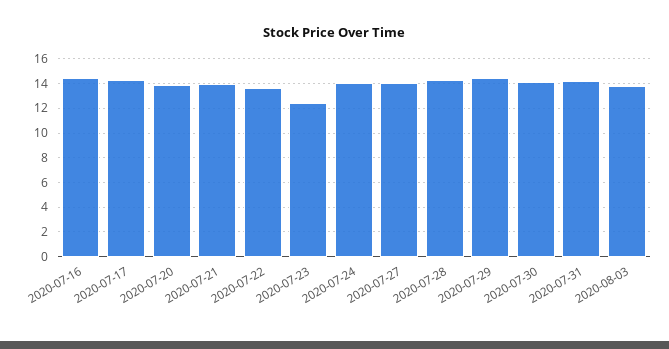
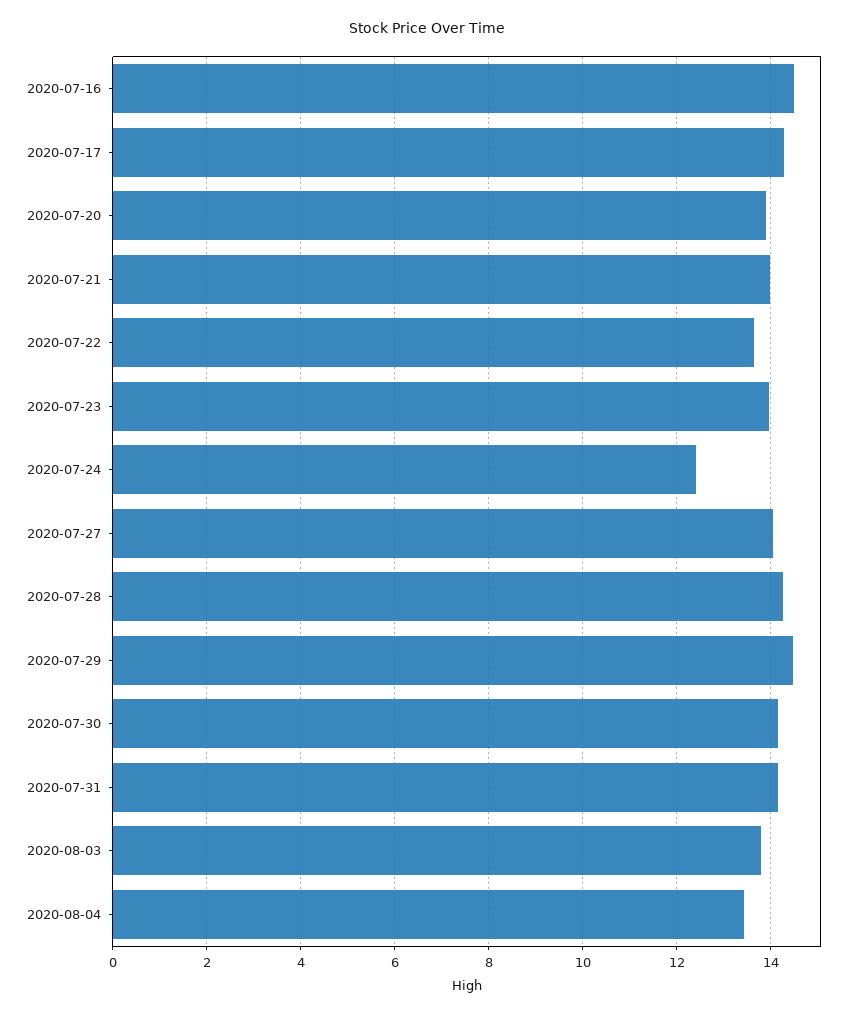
2020-07-23: 12.5 -> 14
2020-07-24: 14 -> 12.4
2020-08-04: none -> 13.4

